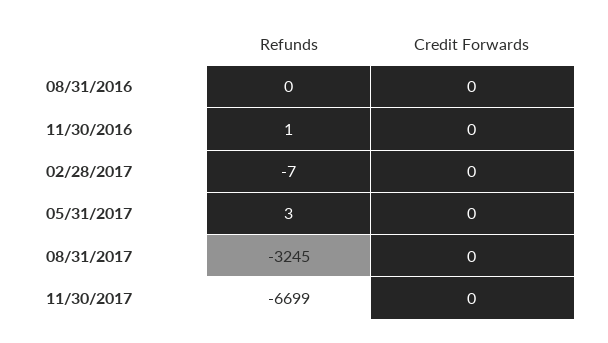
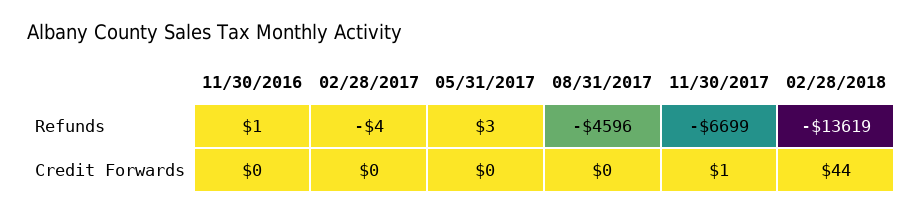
Refunds, 08/31/2016: 0 -> none
Credit Forwards, 08/31/2016: 0 -> none
Refunds, 02/28/2017: -7 -> -4
Refunds, 08/31/2017: -3245 -> -4596
Credit Forwards, 11/30/2017: 0 -> 1
Refunds, 02/28/2018: none -> -13619
Credit Forwards, 02/28/2018: none -> 44

